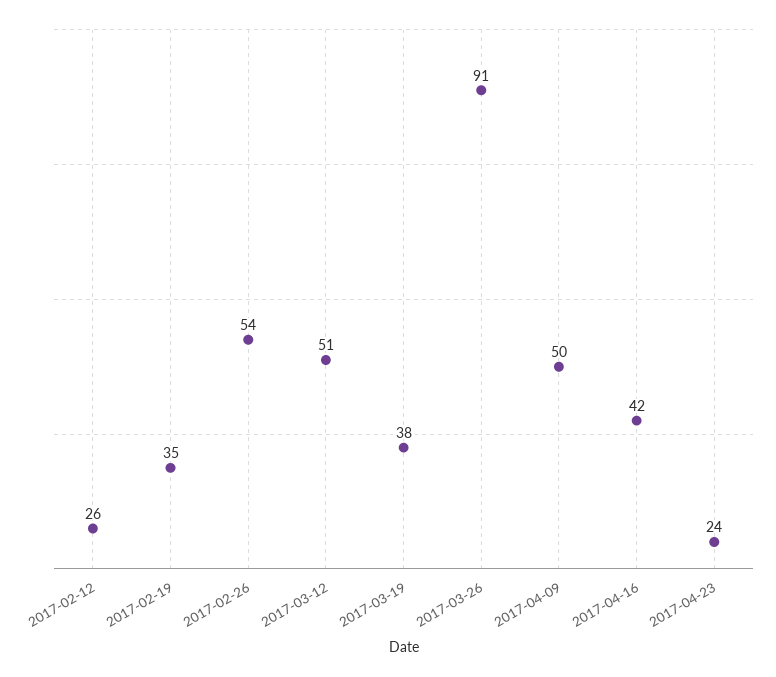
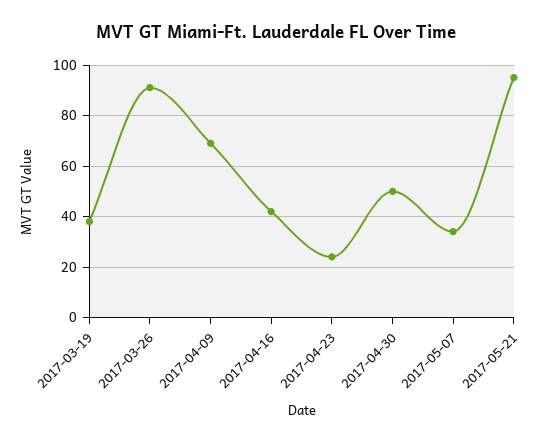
2017-02-12: 26 -> none
2017-02-19: 35 -> none
2017-02-26: 54 -> none
2017-03-12: 51 -> none
2017-04-09: 50 -> 70
2017-04-30: none -> 50
2017-05-07: none -> 35
2017-05-21: none -> 95

